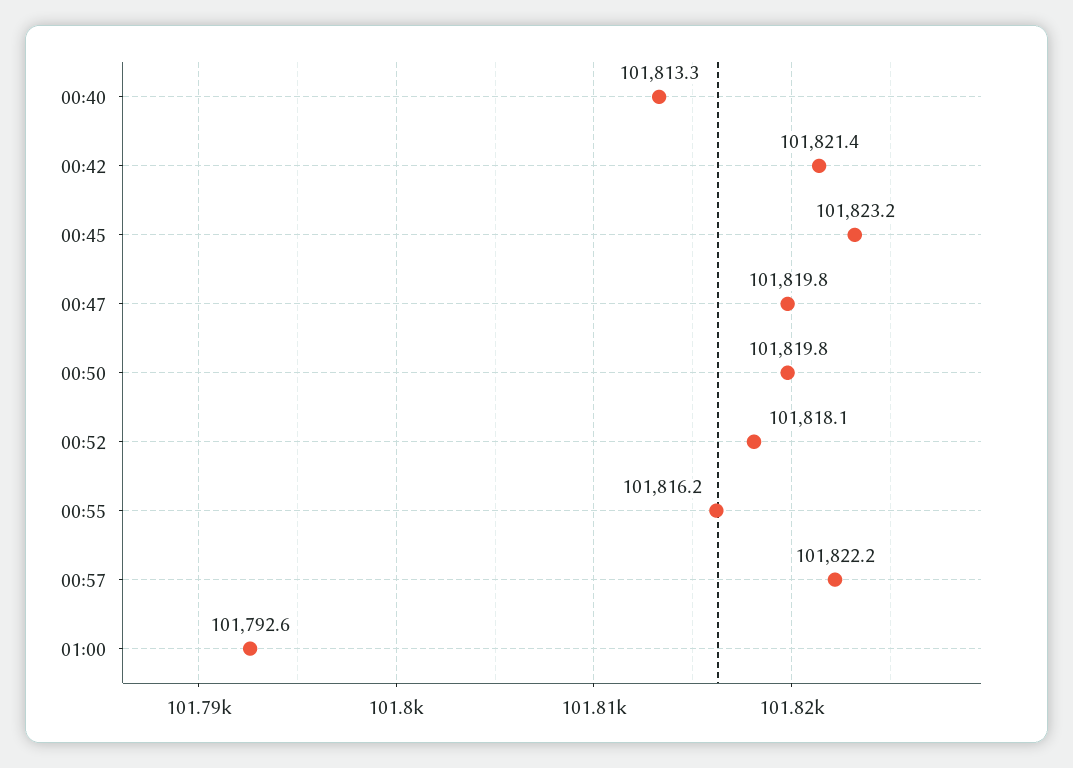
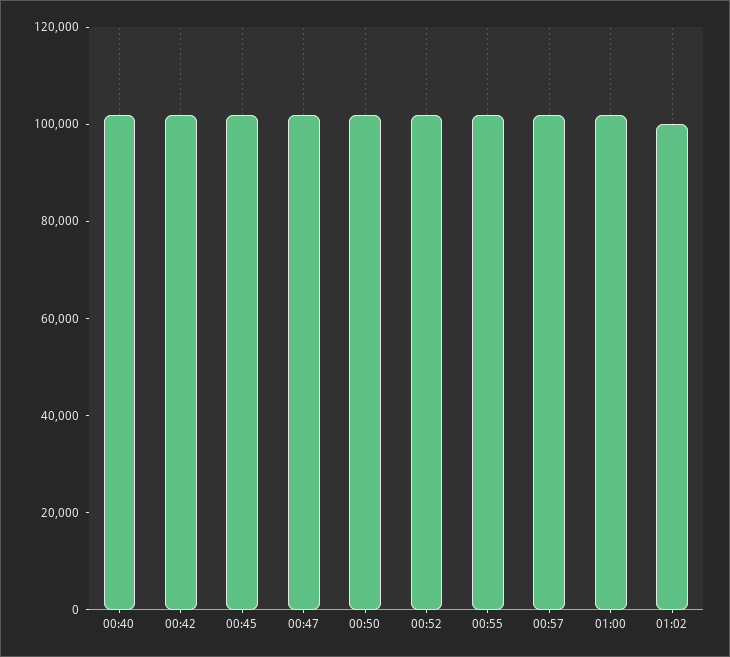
01:02: none -> 100000

